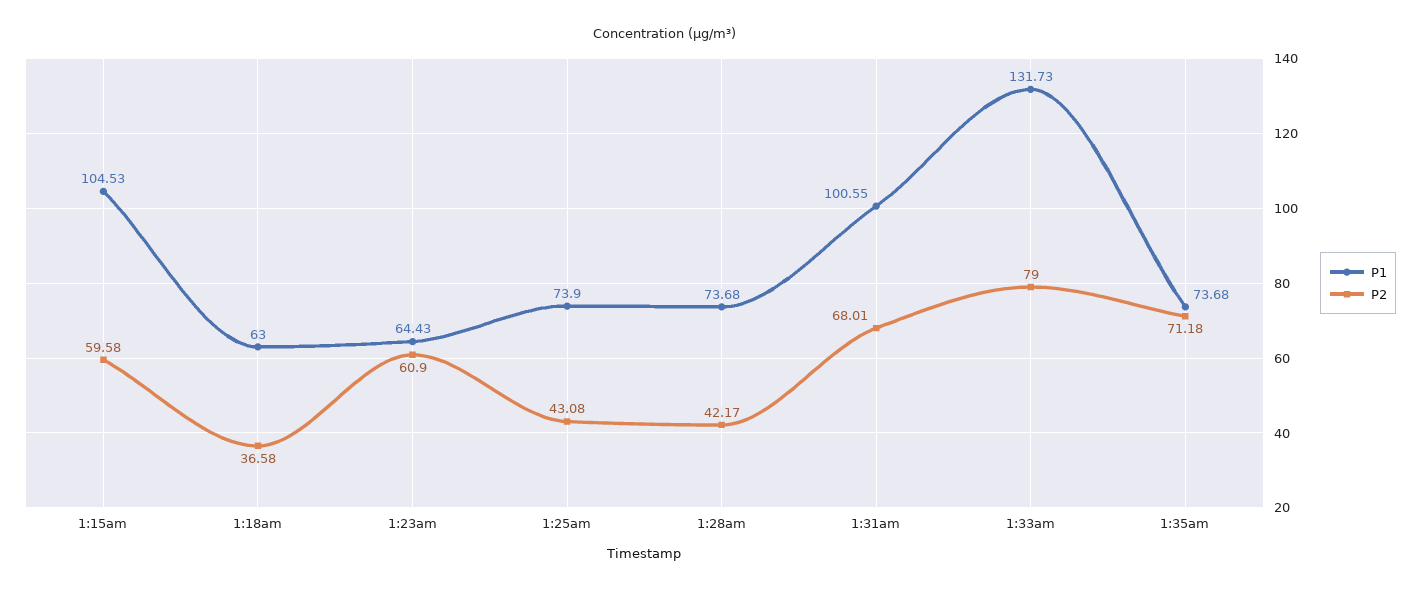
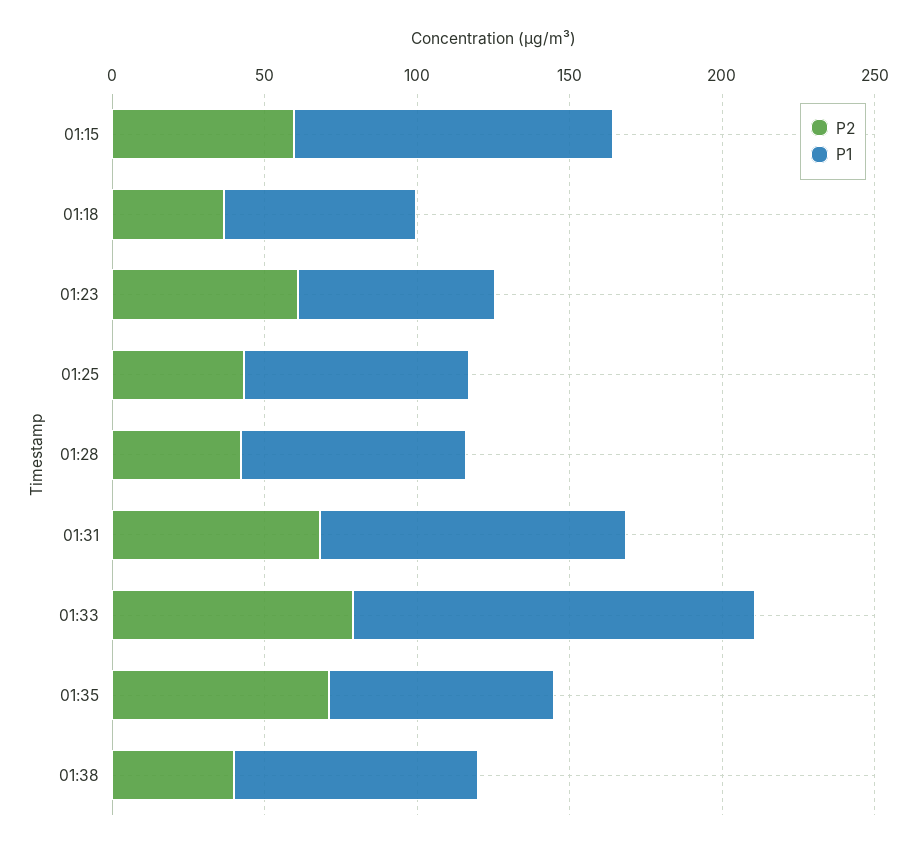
P2, 01:38: none -> 40
P1, 01:38: none -> 80

